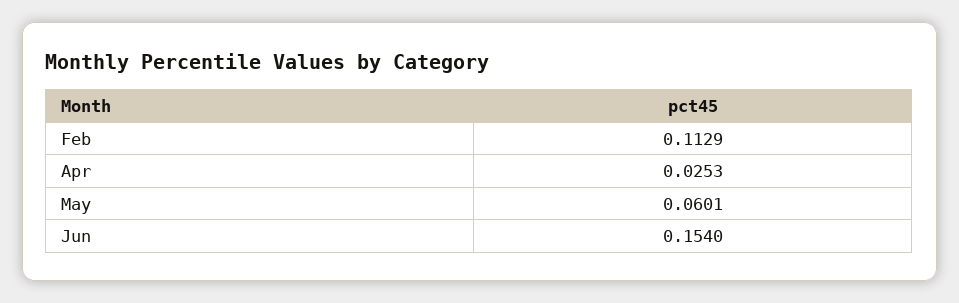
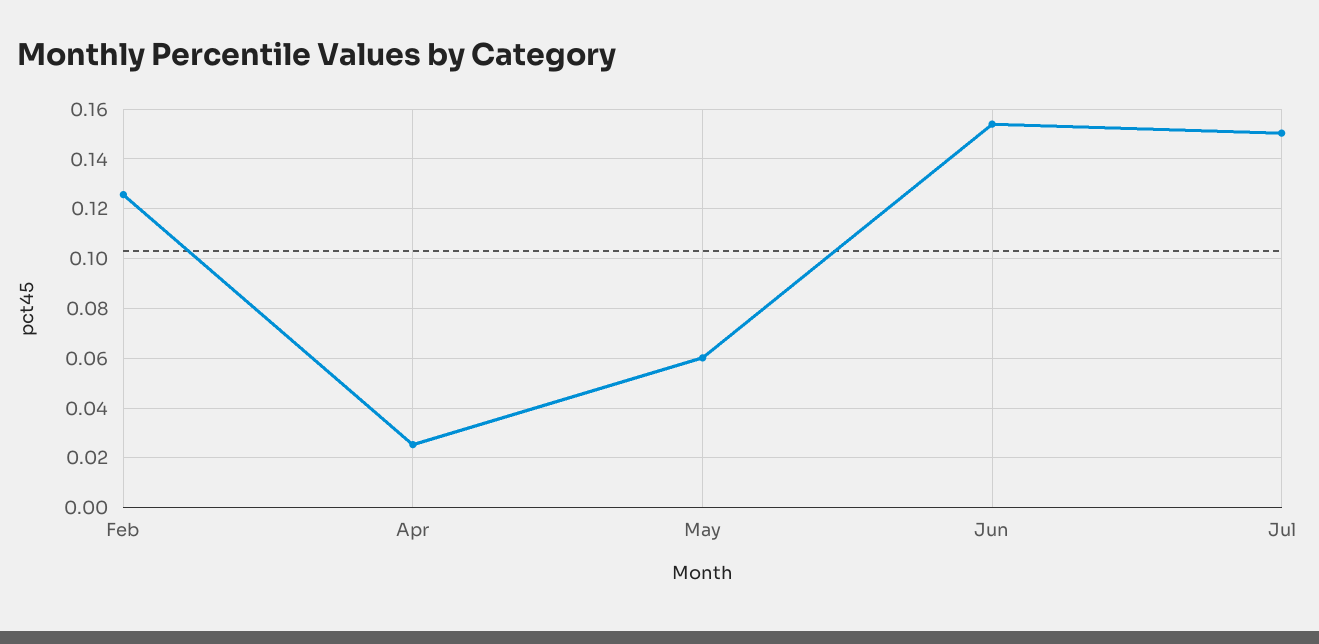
Feb: 0.1129 -> 0.125
Jul: none -> 0.15

